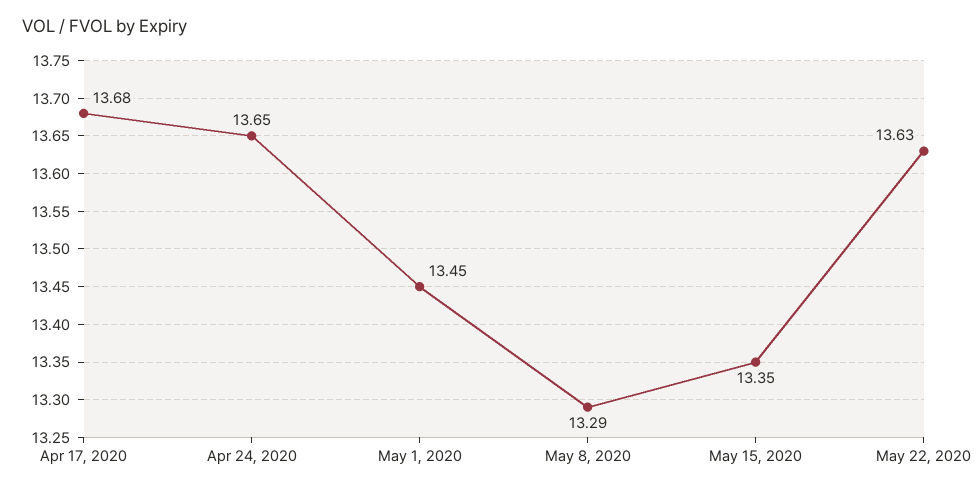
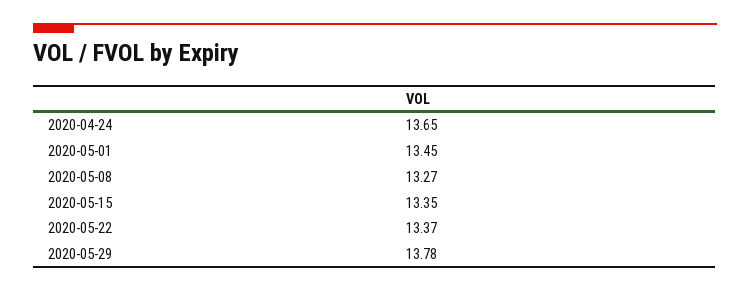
Apr 17, 2020: 13.68 -> none
May 8, 2020: 13.29 -> 13.27
May 22, 2020: 13.63 -> 13.37
2020-05-29: none -> 13.78

